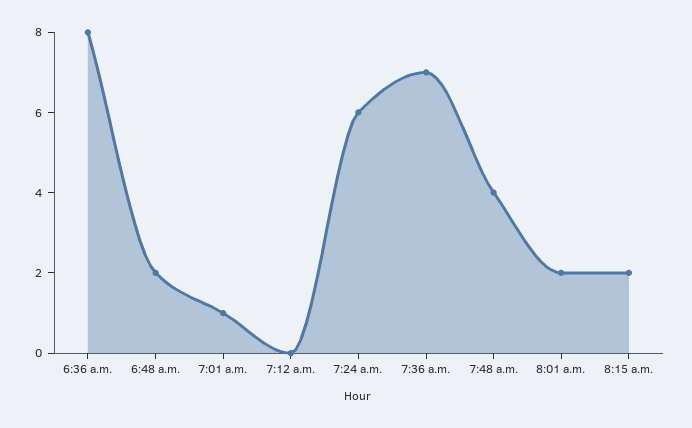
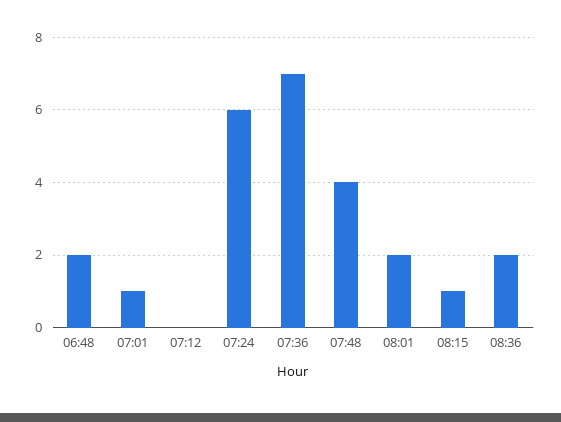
6:36 a.m.: 8 -> none
8:15 a.m.: 2 -> 1
08:36: none -> 2

